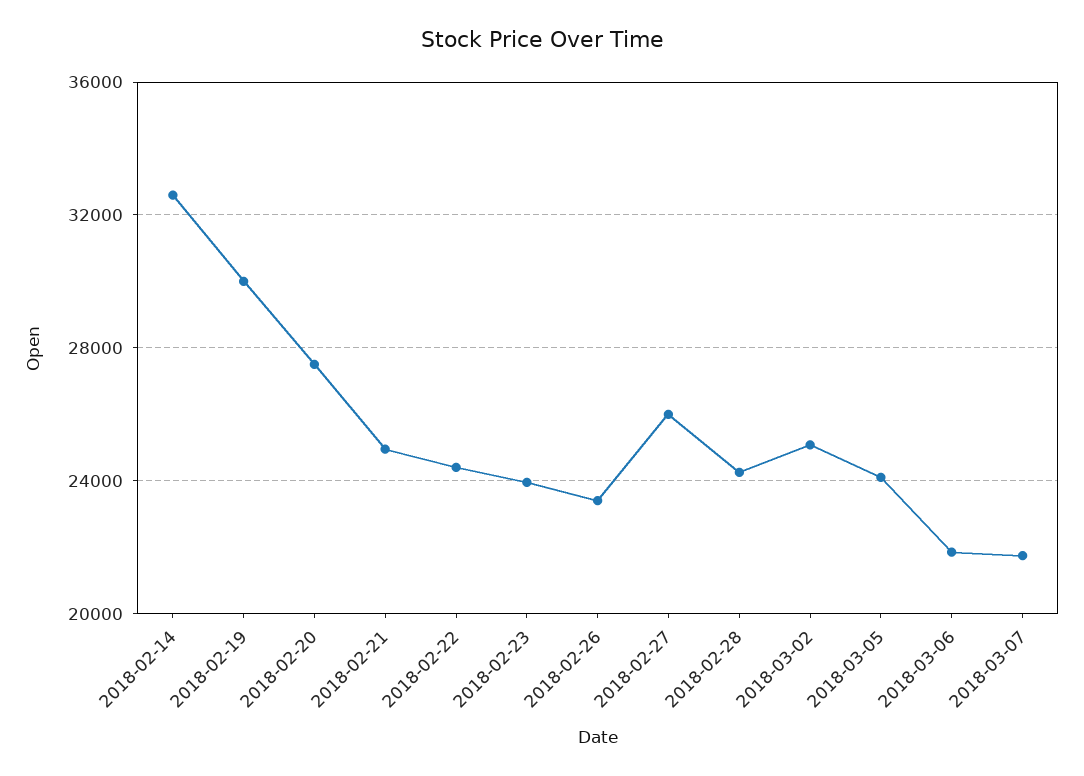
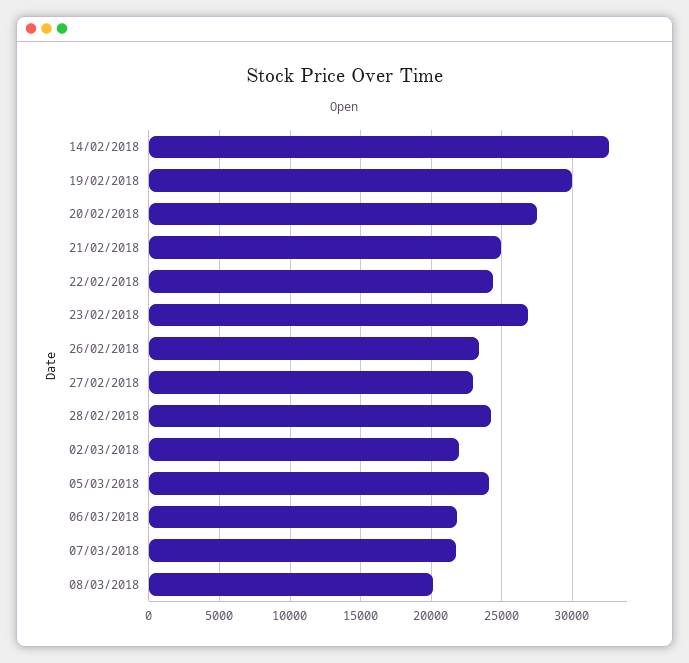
2018-02-23: 24000 -> 27000
2018-02-27: 26000 -> 23000
2018-03-02: 25000 -> 22000
08/03/2018: none -> 20000

